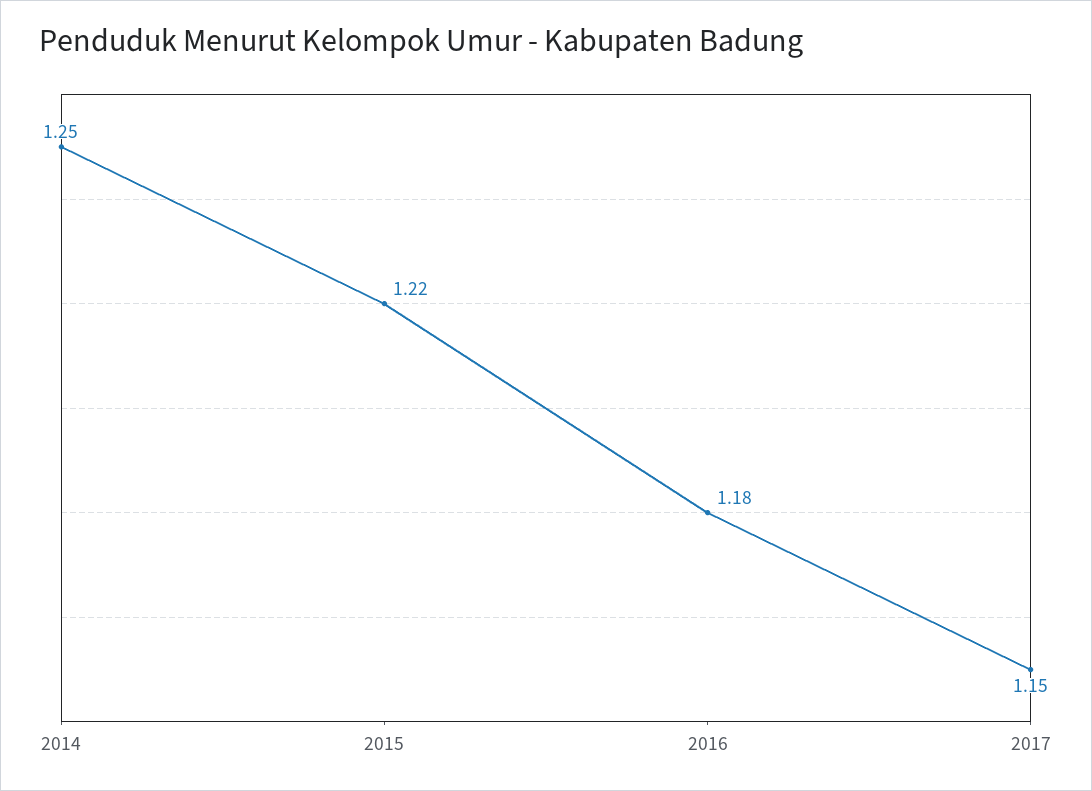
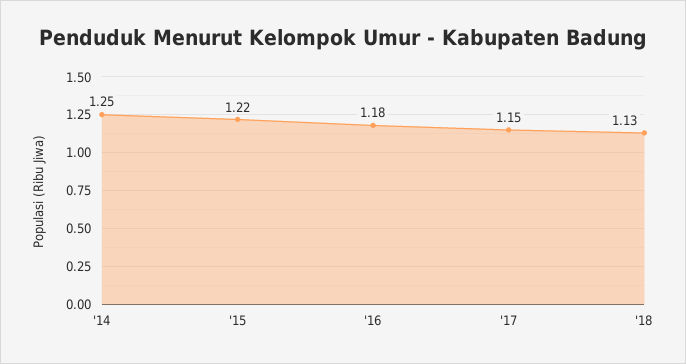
'18: none -> 1.13

